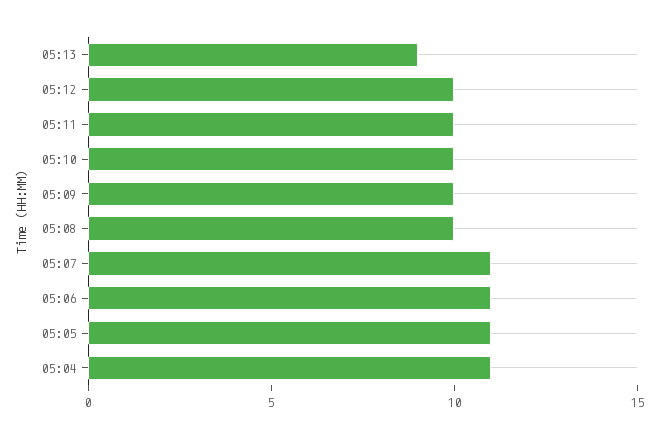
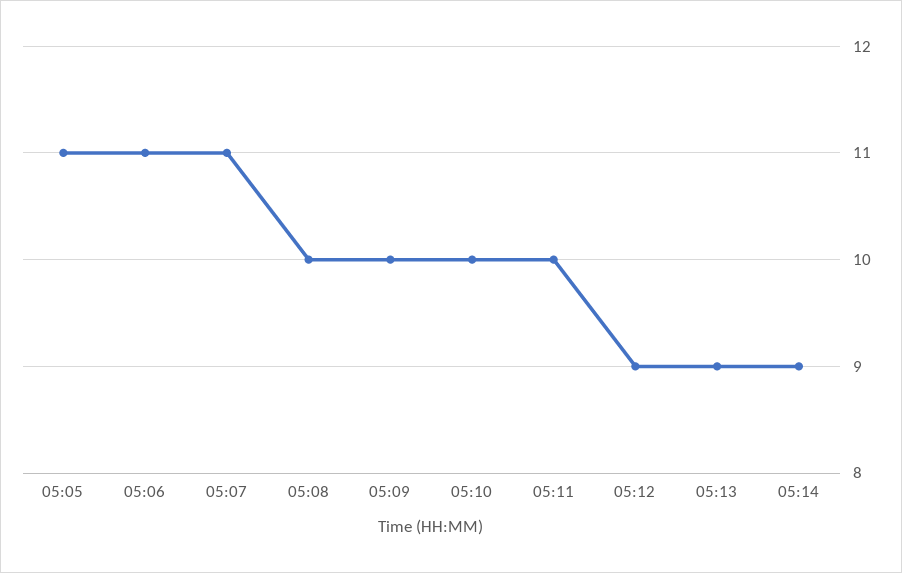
05:12: 10 -> 9
05:04: 11 -> none
05:14: none -> 9

